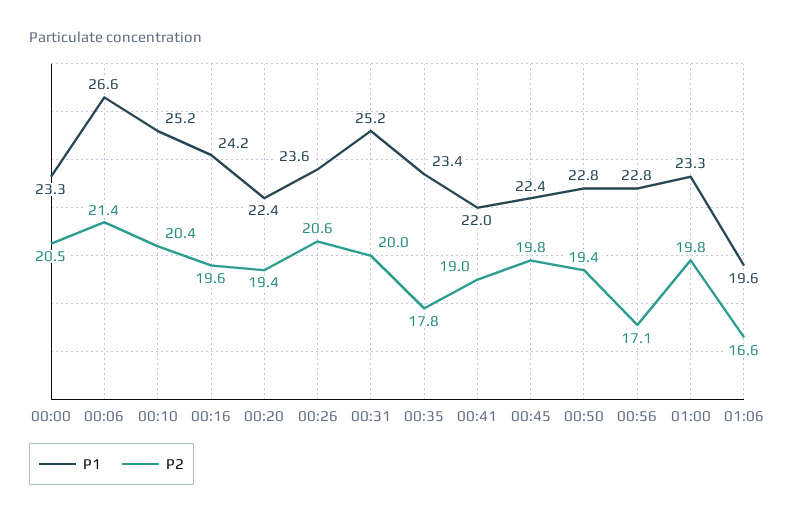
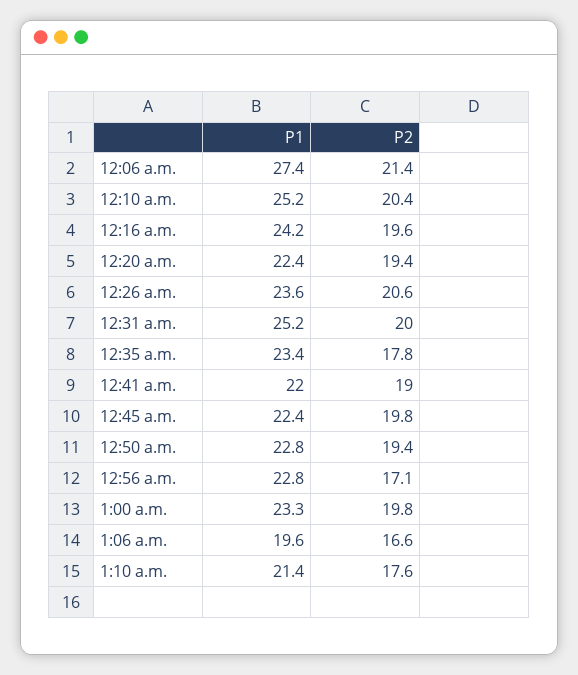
P1, 00:00: 23.3 -> none
P2, 00:00: 20.5 -> none
P1, 00:06: 26.6 -> 27.4
P1, 1:10 a.m.: none -> 21.4
P2, 1:10 a.m.: none -> 17.6

